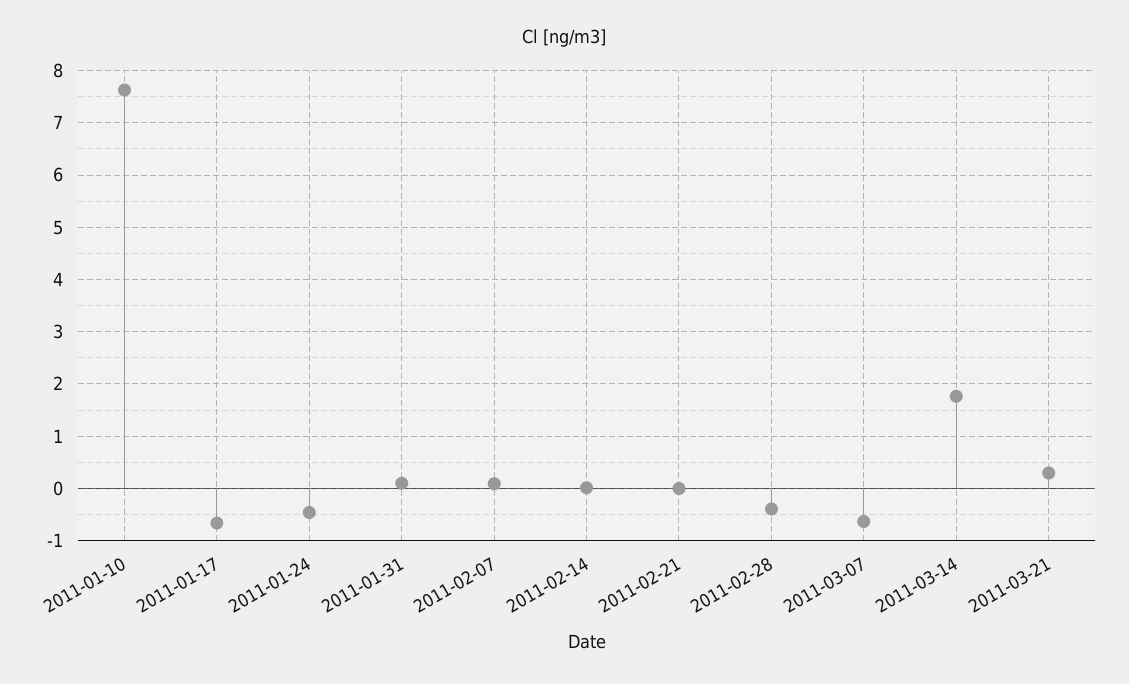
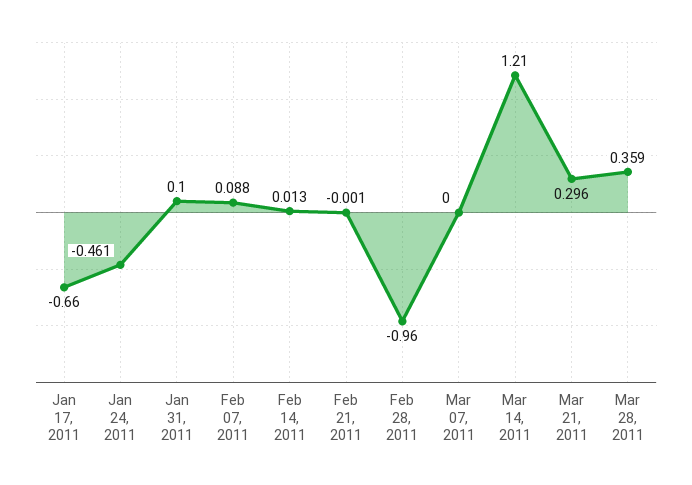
2011-01-10: 7.6 -> none
2011-02-28: -0.4 -> -0.96
2011-03-07: -0.6 -> 0
2011-03-14: 1.8 -> 1.21
Mar 28, 2011: none -> 0.359

